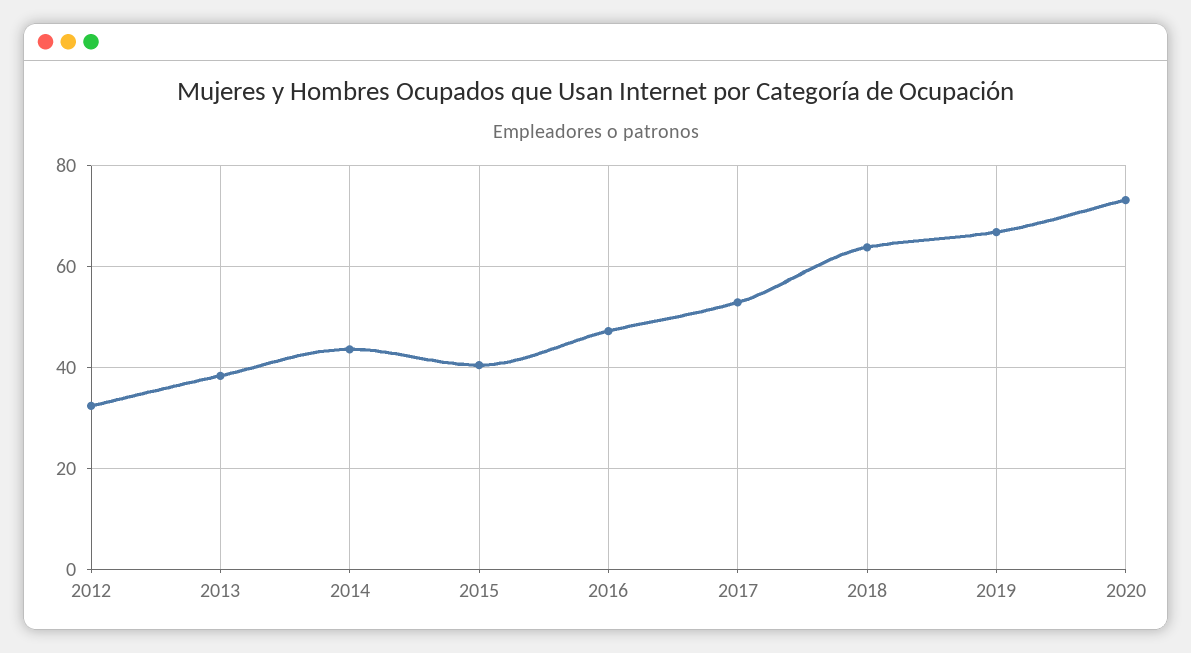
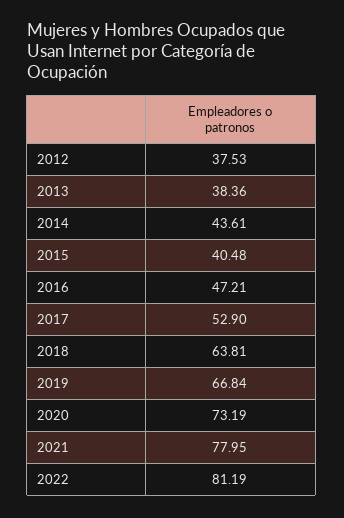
2012: 32 -> 37.53
2021: none -> 77.95
2022: none -> 81.19

